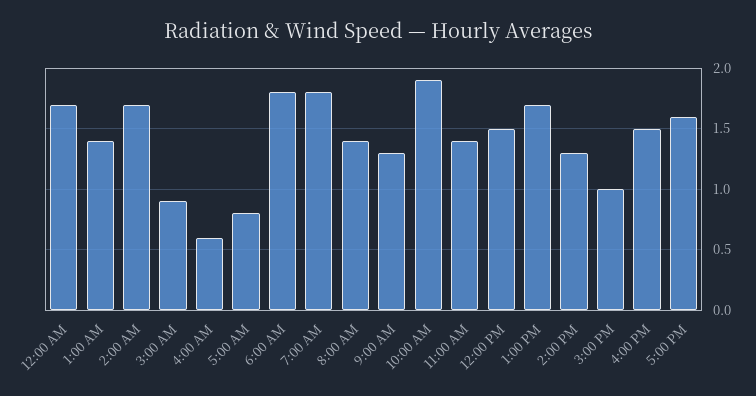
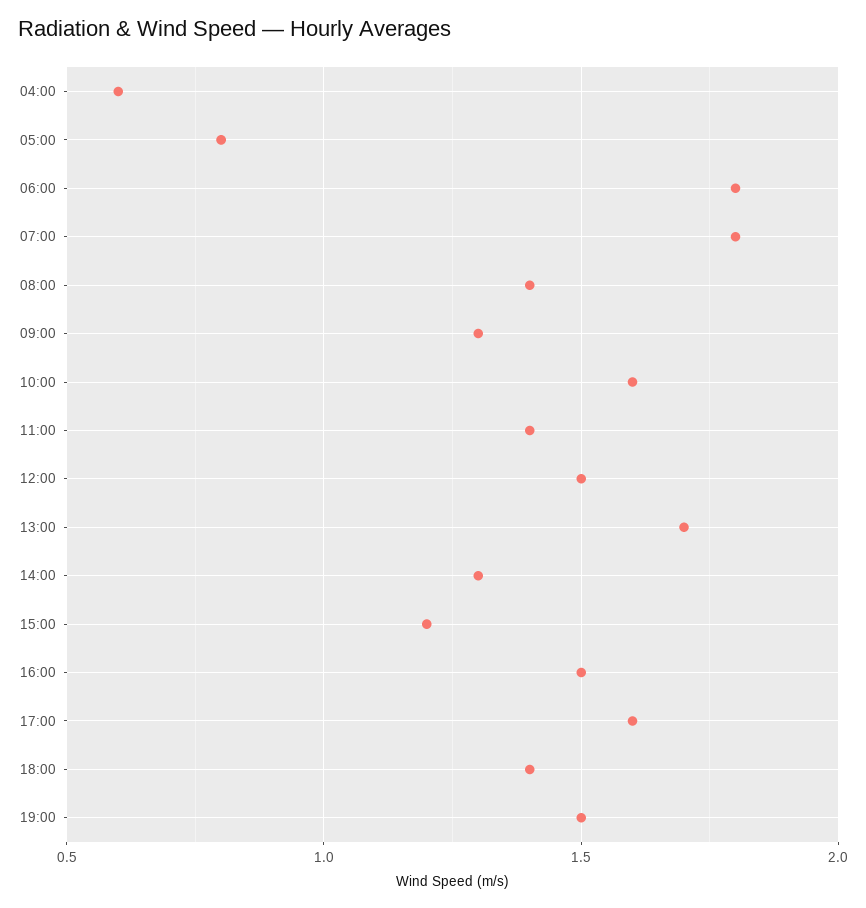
12:00 AM: 1.7 -> none
1:00 AM: 1.4 -> none
2:00 AM: 1.7 -> none
3:00 AM: 0.9 -> none
10:00 AM: 1.9 -> 1.6
3:00 PM: 1 -> 1.2
18:00: none -> 1.4
19:00: none -> 1.5

